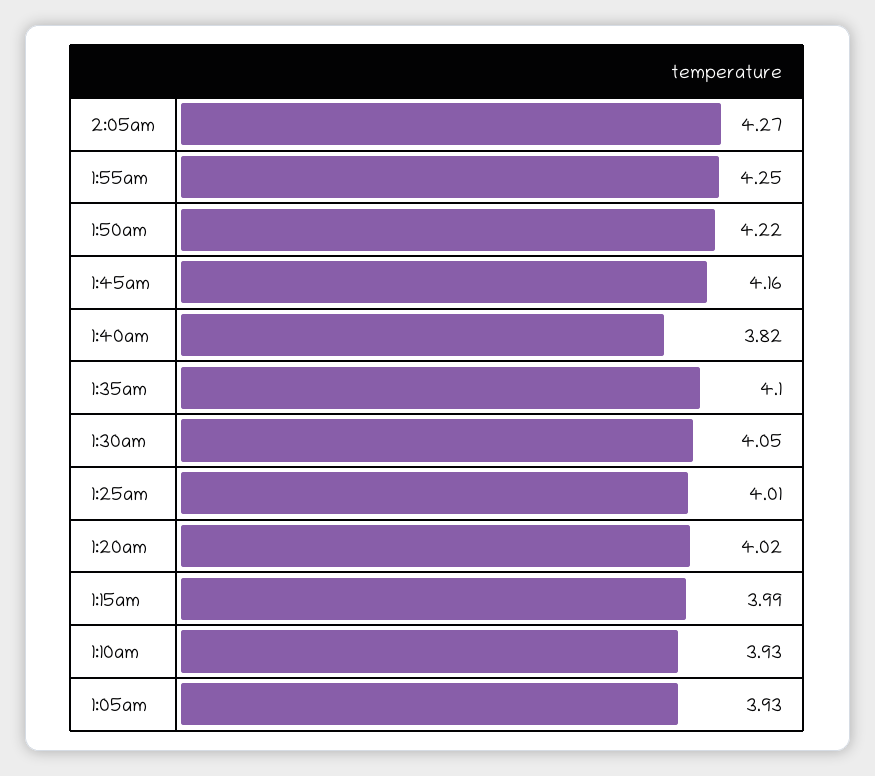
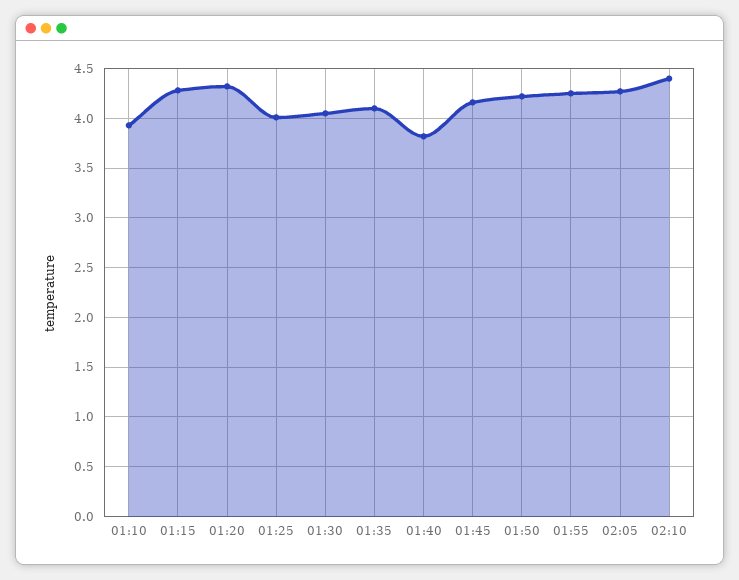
1:20am: 4.02 -> 4.3
1:15am: 3.99 -> 4.3
1:05am: 3.93 -> none
02:10: none -> 4.4

